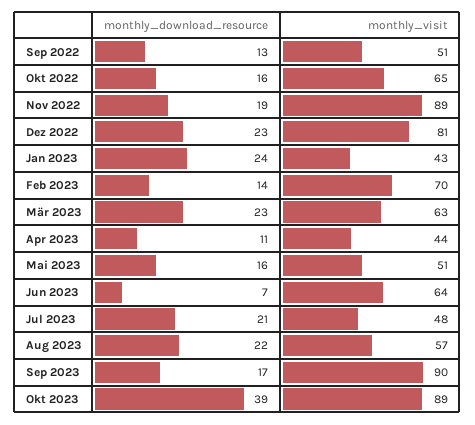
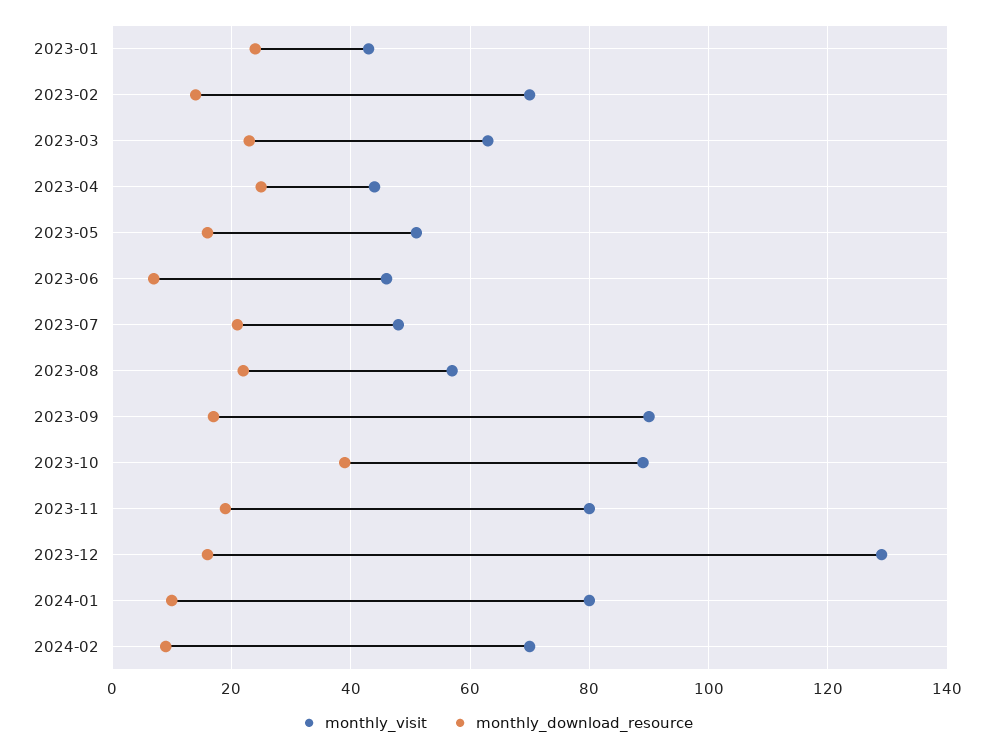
monthly_download_resource, Sep 2022: 13 -> none
monthly_visit, Sep 2022: 51 -> none
monthly_download_resource, Okt 2022: 16 -> none
monthly_visit, Okt 2022: 65 -> none
monthly_download_resource, Nov 2022: 19 -> none
monthly_visit, Nov 2022: 89 -> none
monthly_download_resource, Dez 2022: 23 -> none
monthly_visit, Dez 2022: 81 -> none
monthly_download_resource, Apr 2023: 11 -> 25
monthly_visit, Jun 2023: 64 -> 45
monthly_visit, 2023-11: none -> 80
monthly_download_resource, 2023-11: none -> 20
monthly_visit, 2023-12: none -> 130
monthly_download_resource, 2023-12: none -> 15
monthly_visit, 2024-01: none -> 80
monthly_download_resource, 2024-01: none -> 10
monthly_visit, 2024-02: none -> 70
monthly_download_resource, 2024-02: none -> 10

